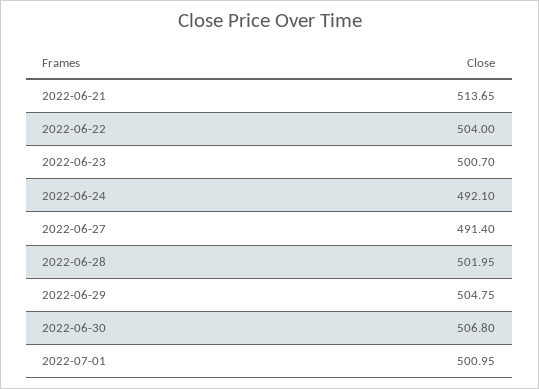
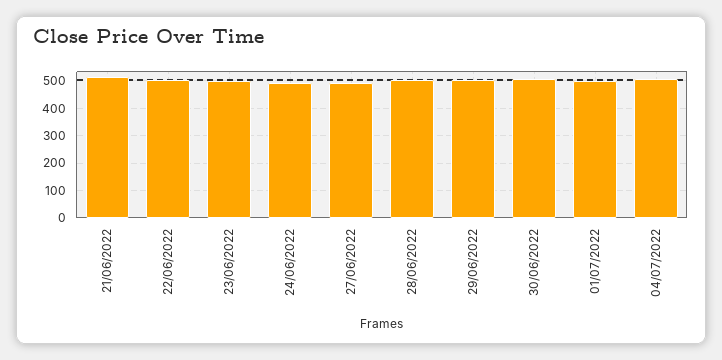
04/07/2022: none -> 500

